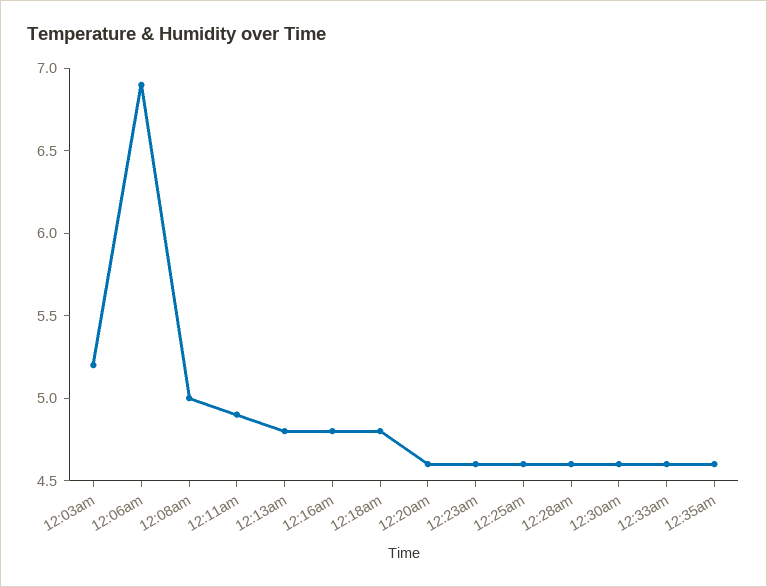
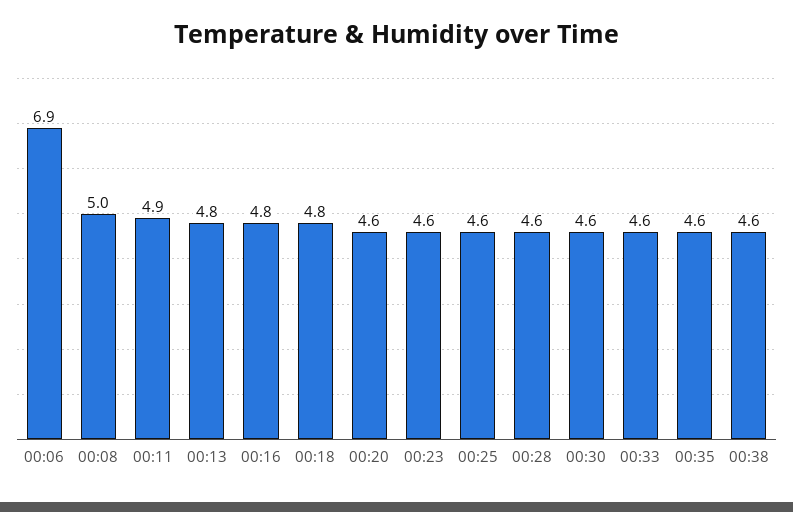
12:03am: 5.2 -> none
00:38: none -> 4.6

